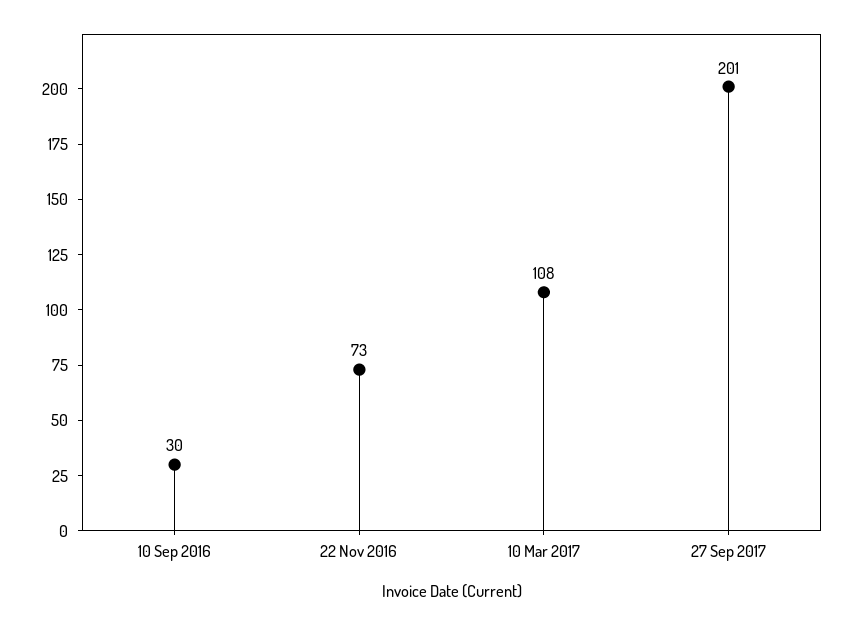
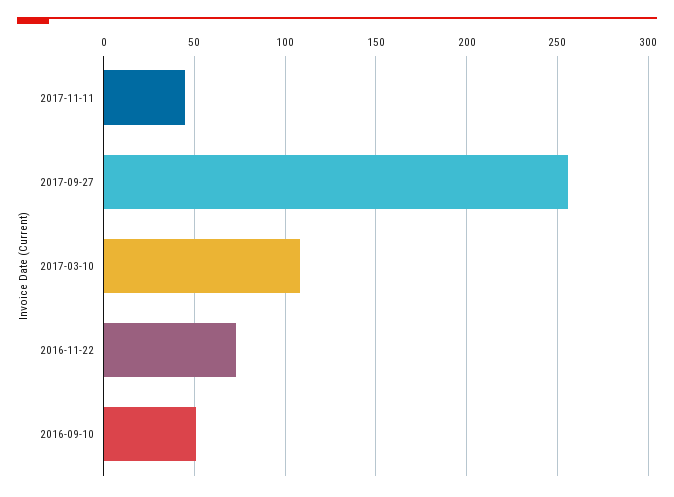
10 Sep 2016: 30 -> 50
27 Sep 2017: 201 -> 255
2017-11-11: none -> 45

